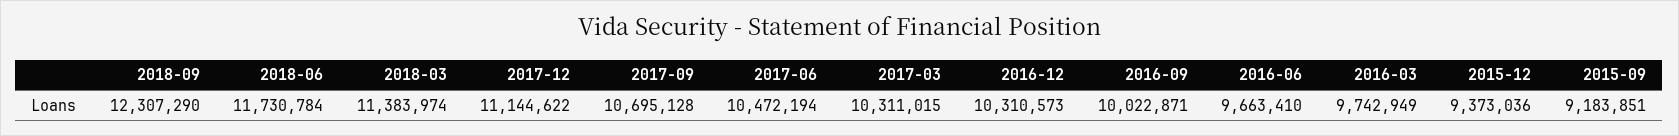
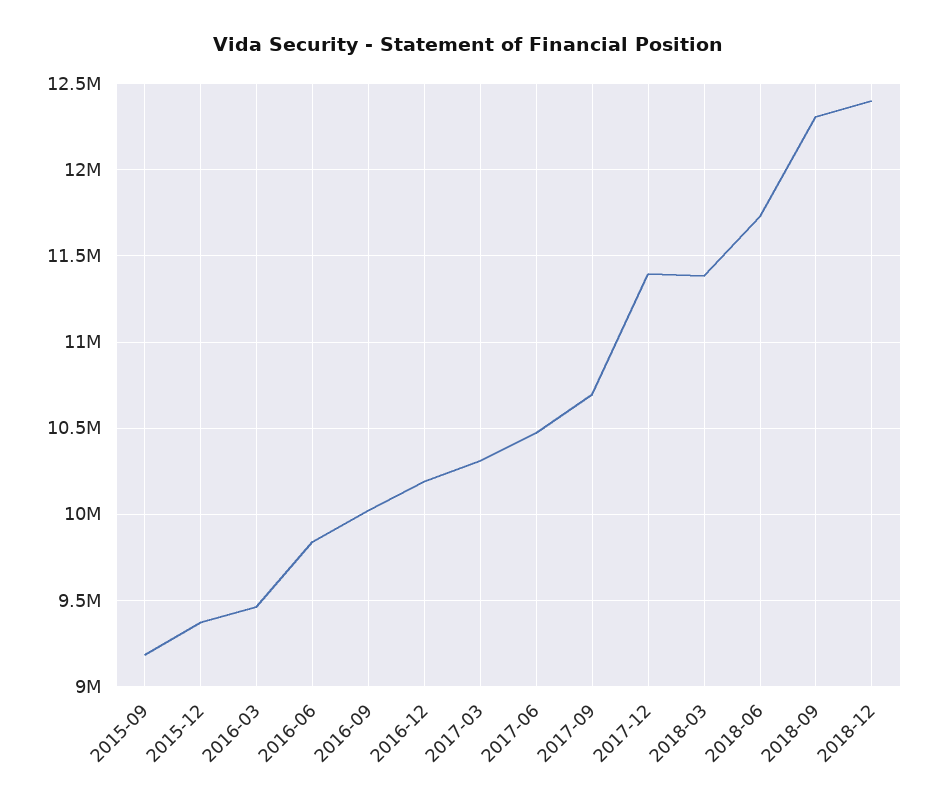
2017-12: 11144622 -> 11400000
2016-12: 10310573 -> 10200000
2016-06: 9663410 -> 9850000
2016-03: 9742949 -> 9450000
2018-12: none -> 12400000

